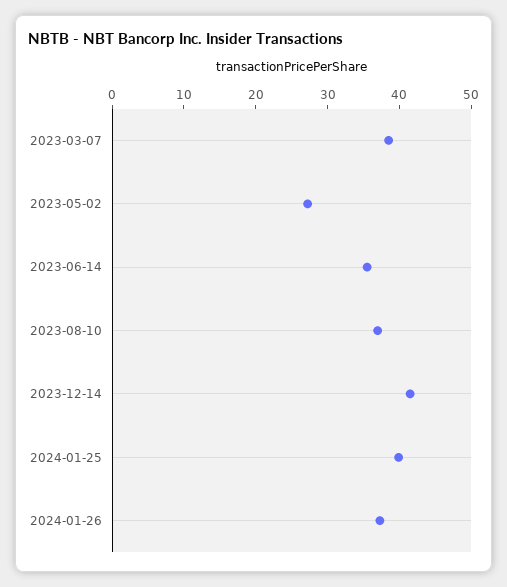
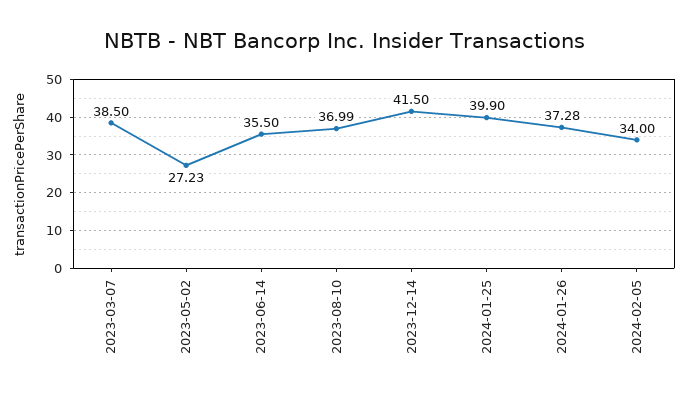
2024-02-05: none -> 34

